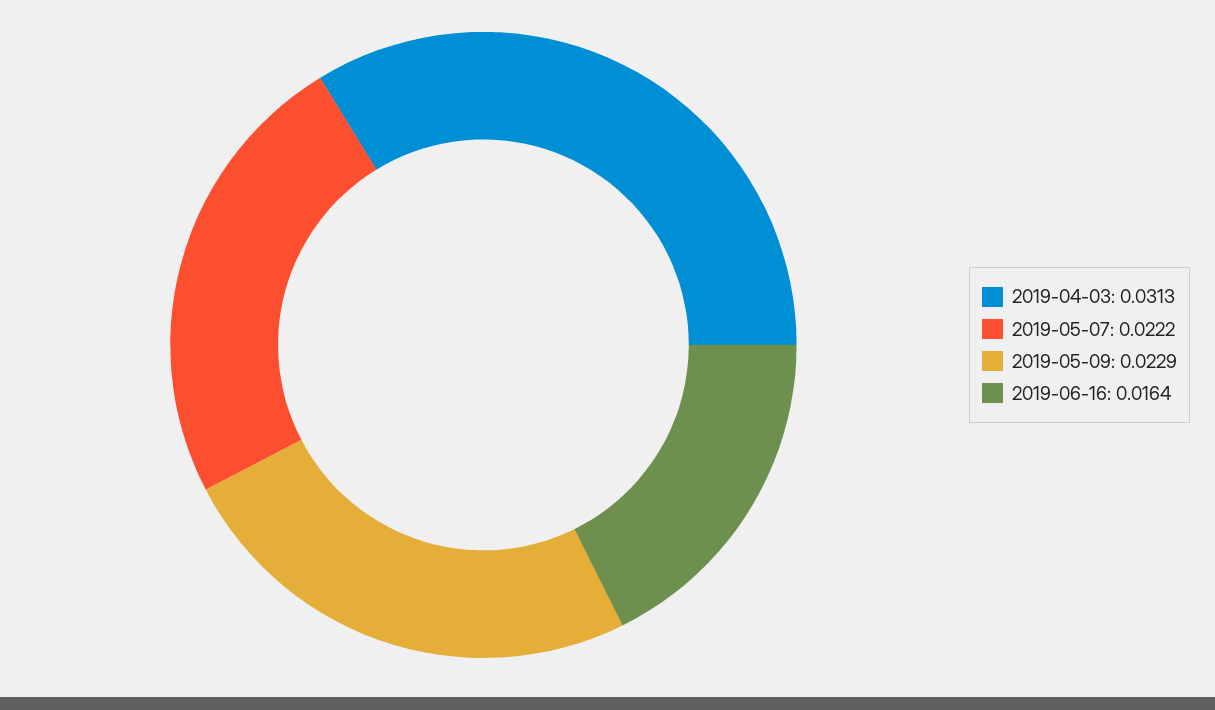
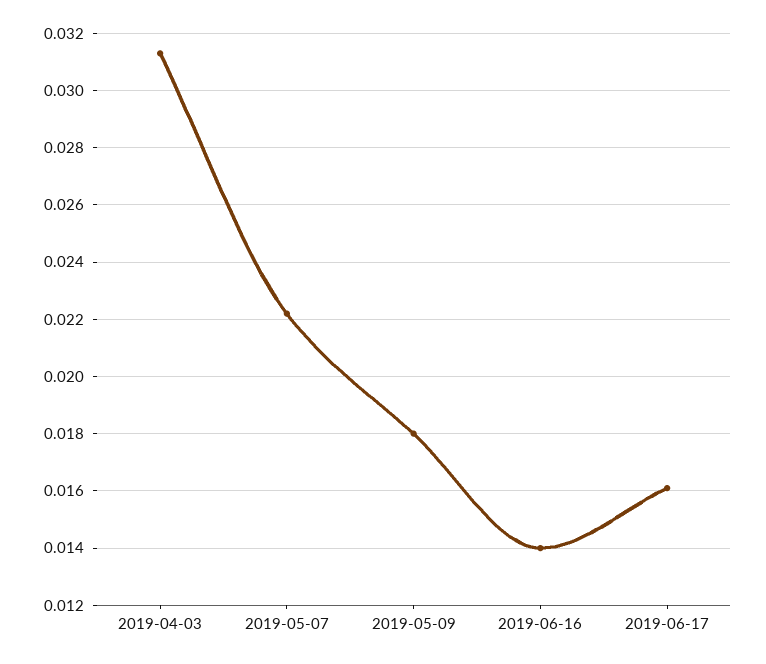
2019-05-09: 0.0229 -> 0.018
2019-06-16: 0.0164 -> 0.014
2019-06-17: none -> 0.016

